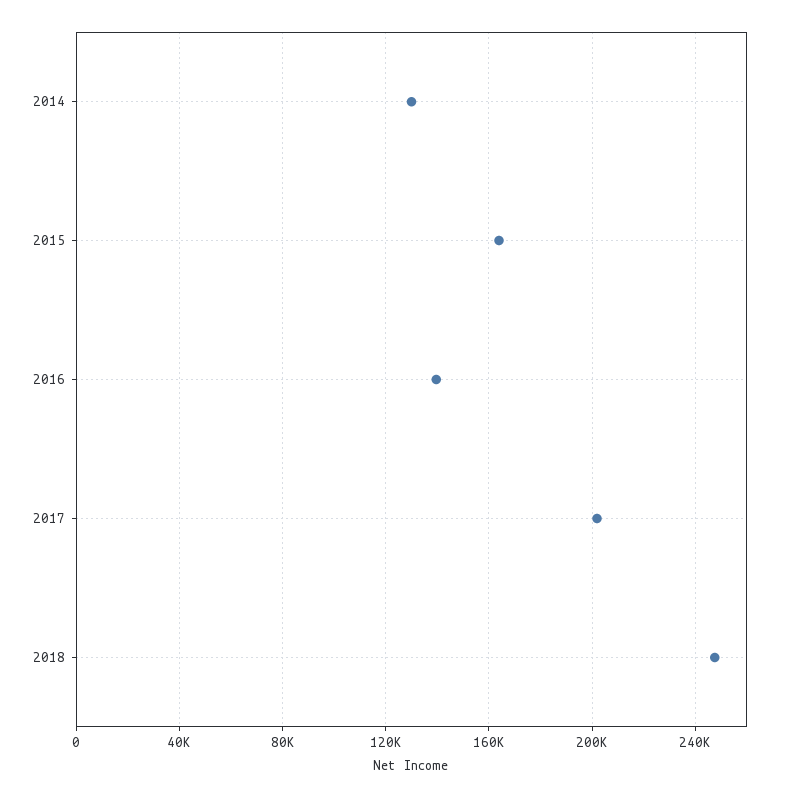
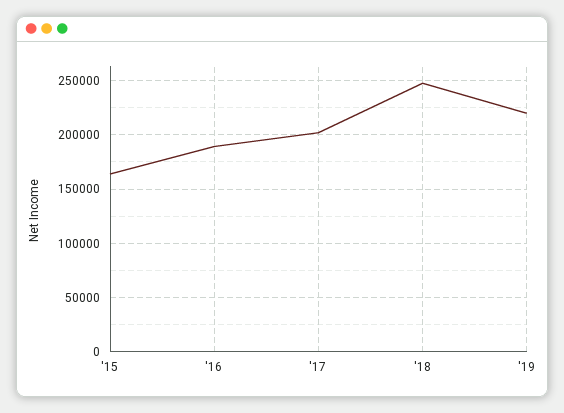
2014: 130000 -> none
2016: 140000 -> 190000
'19: none -> 220000

